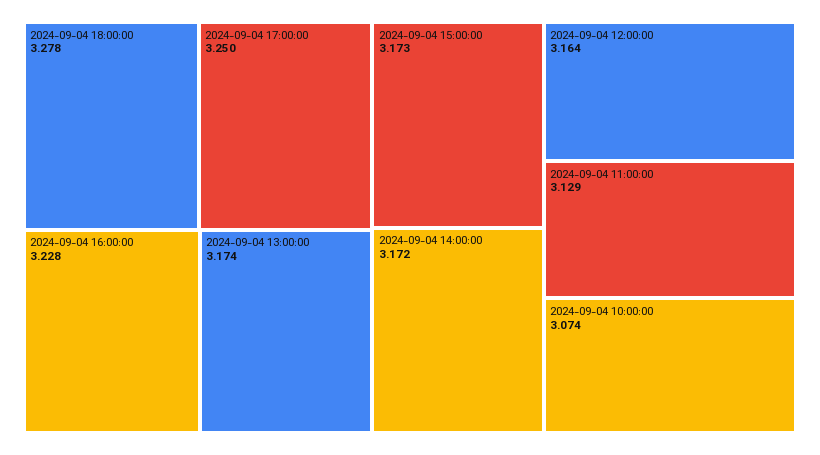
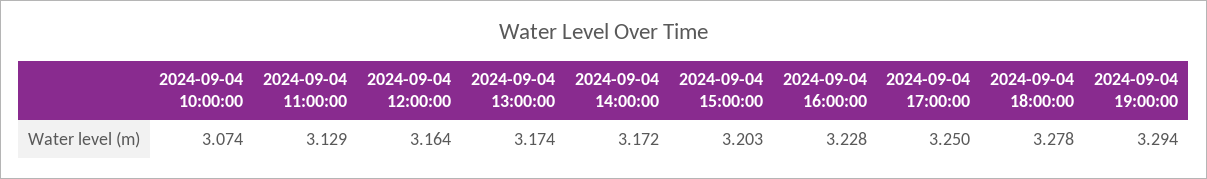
2024-09-04 15:00:00: 3.173 -> 3.203
2024-09-04 19:00:00: none -> 3.294

